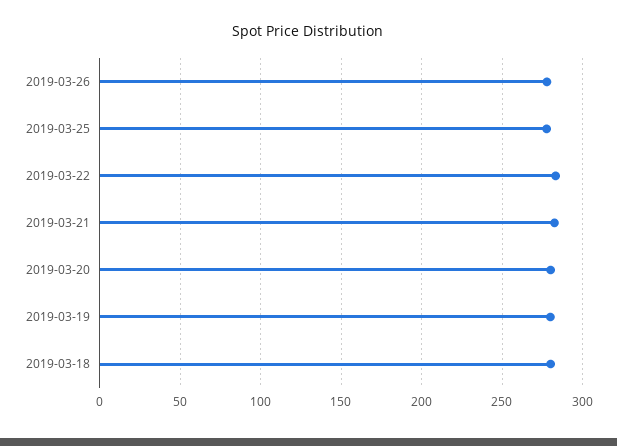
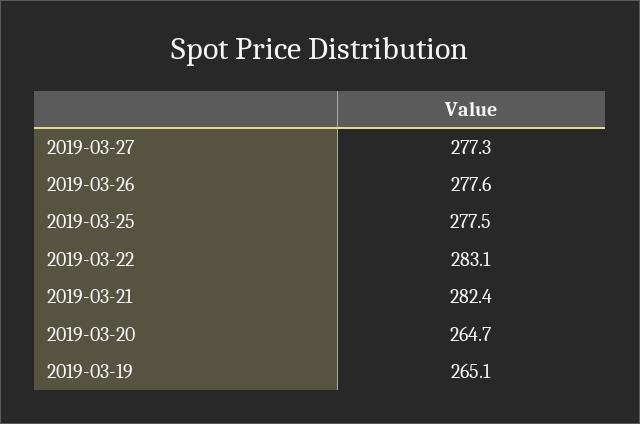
2019-03-20: 280 -> 264.7
2019-03-19: 280 -> 265.1
2019-03-18: 280 -> none
2019-03-27: none -> 277.3

